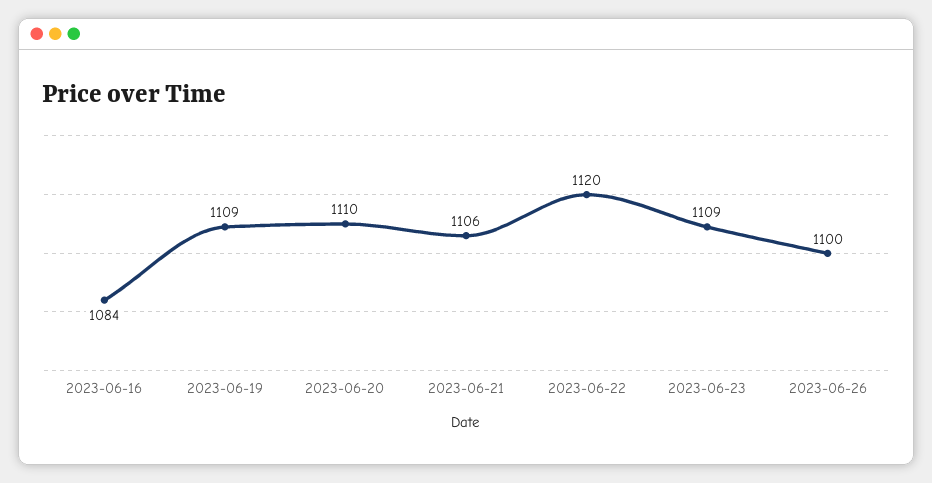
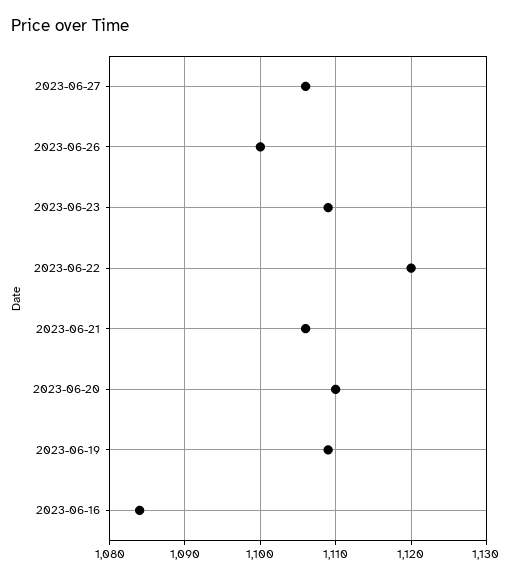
2023-06-27: none -> 1106

